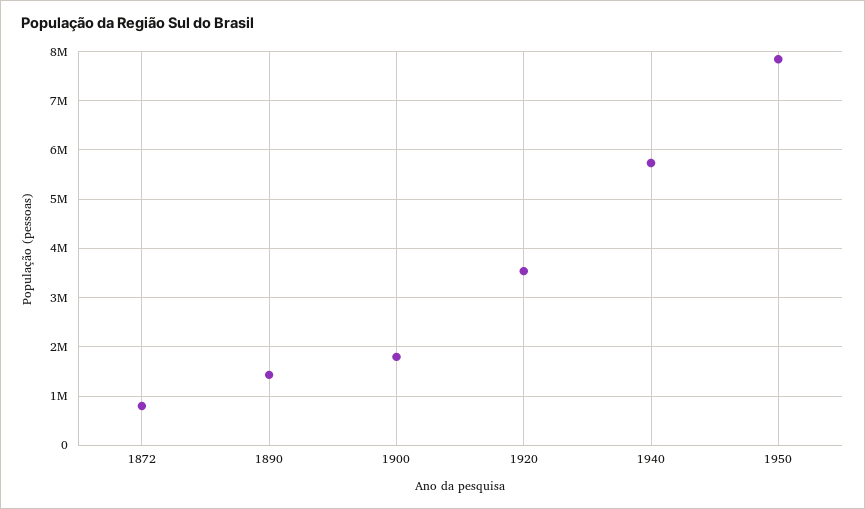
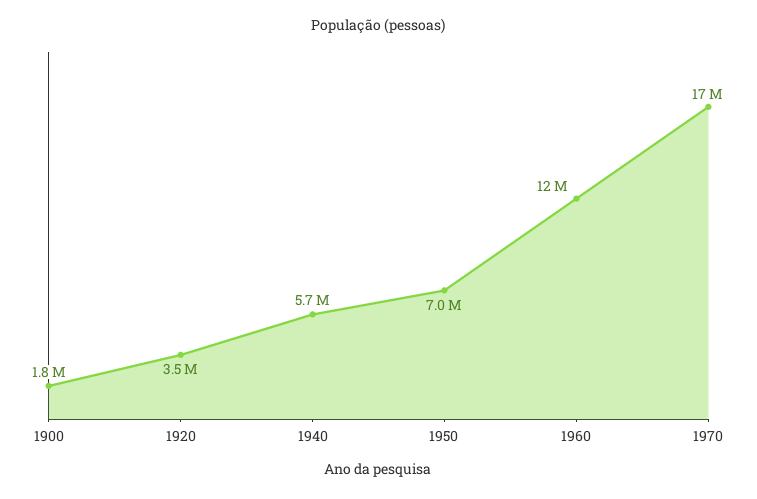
1872: 800000 -> none
1890: 1400000 -> none
1950: 7800000 -> 7000000
1960: none -> 12000000
1970: none -> 17000000

